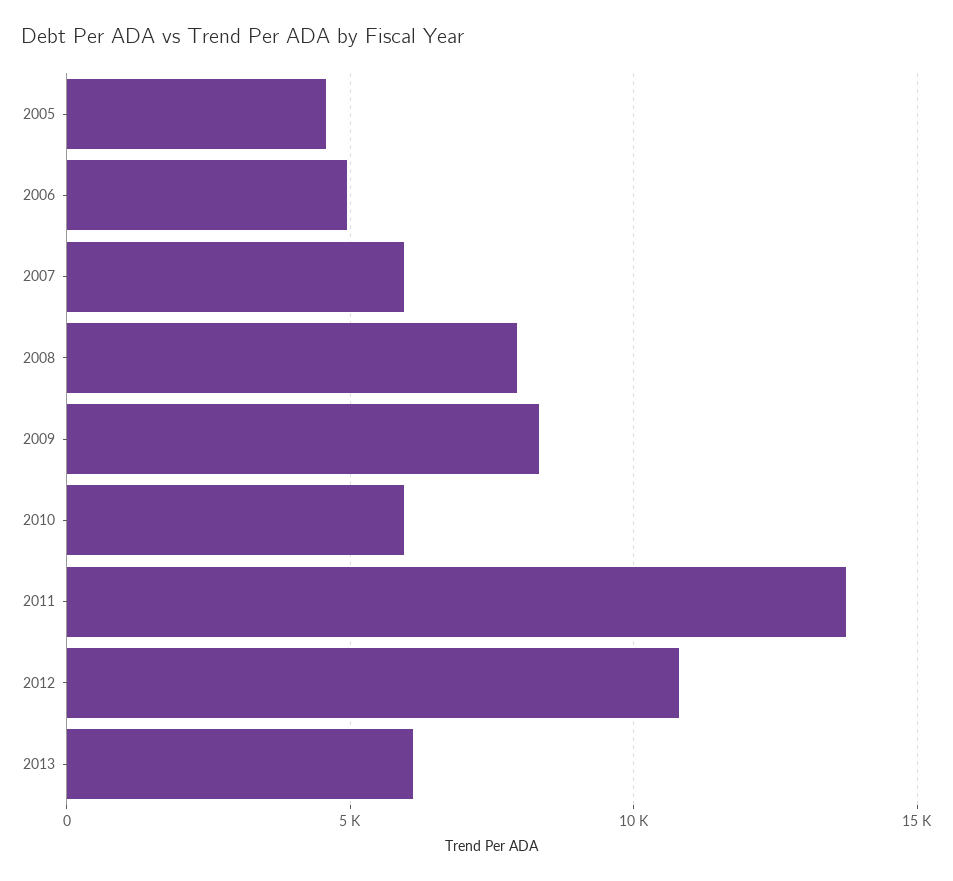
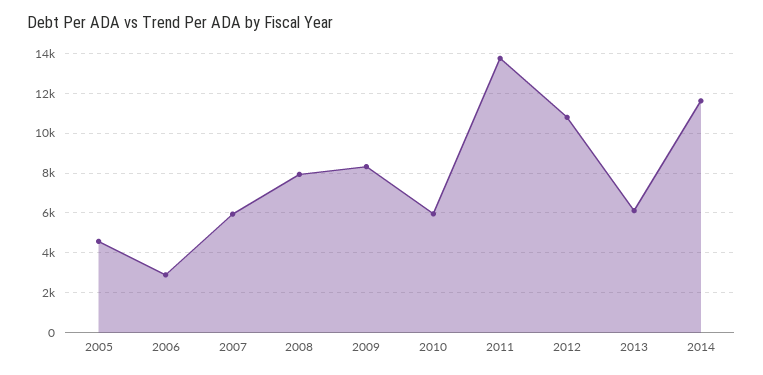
2006: 5000 -> 3000
2014: none -> 11500

